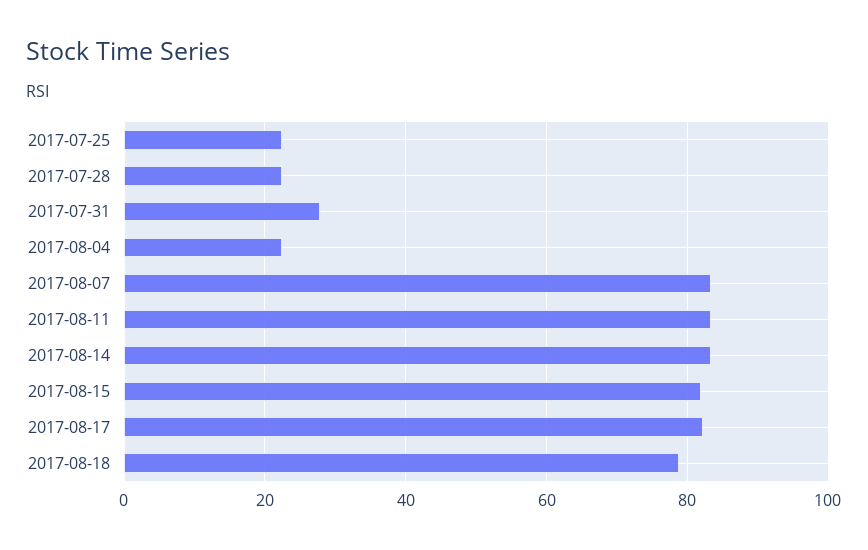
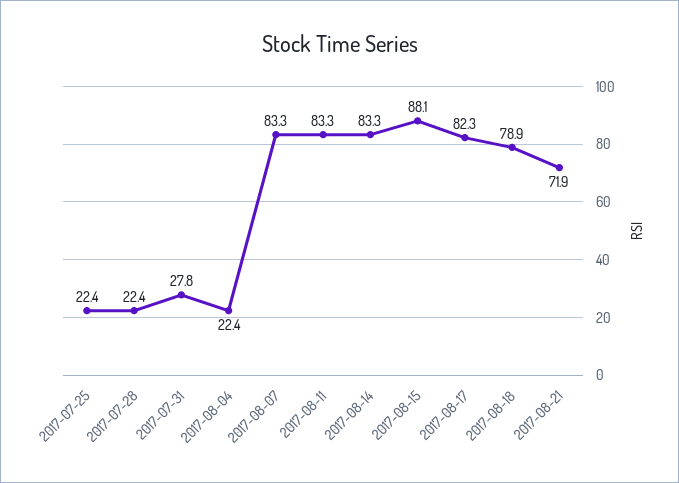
2017-08-15: 82 -> 88.1
2017-08-21: none -> 71.9

